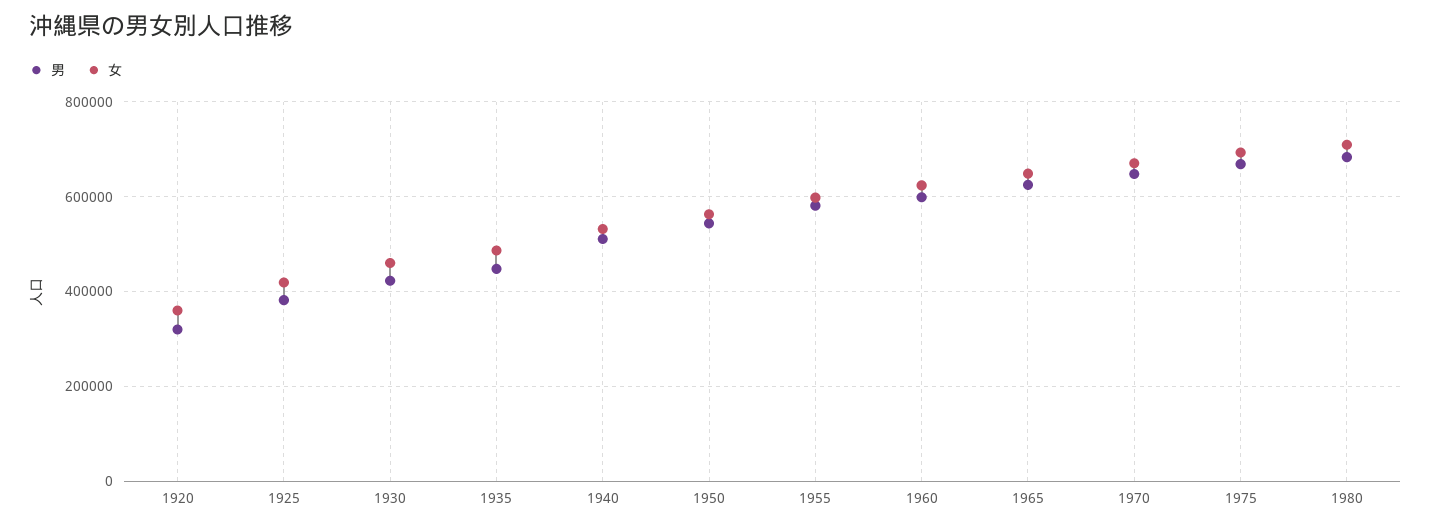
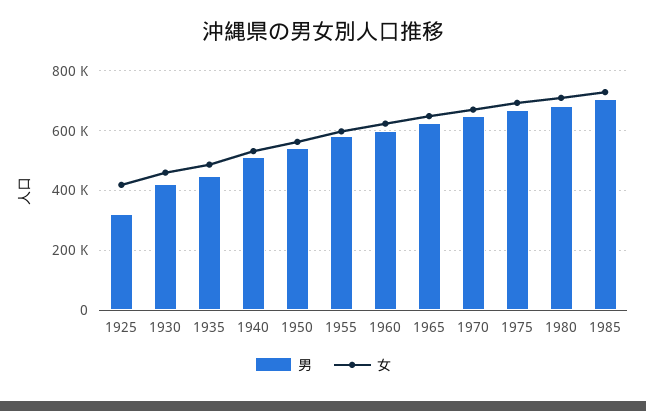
男, 1920: 320000 -> none
女, 1920: 360000 -> none
男, 1925: 380000 -> 325000
男, 1985: none -> 700000
女, 1985: none -> 725000

